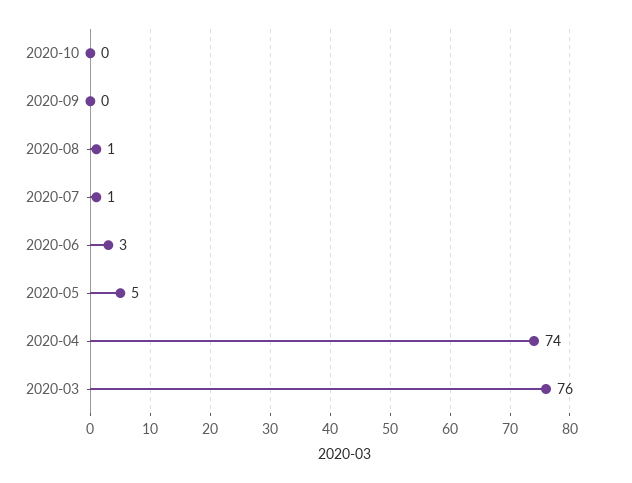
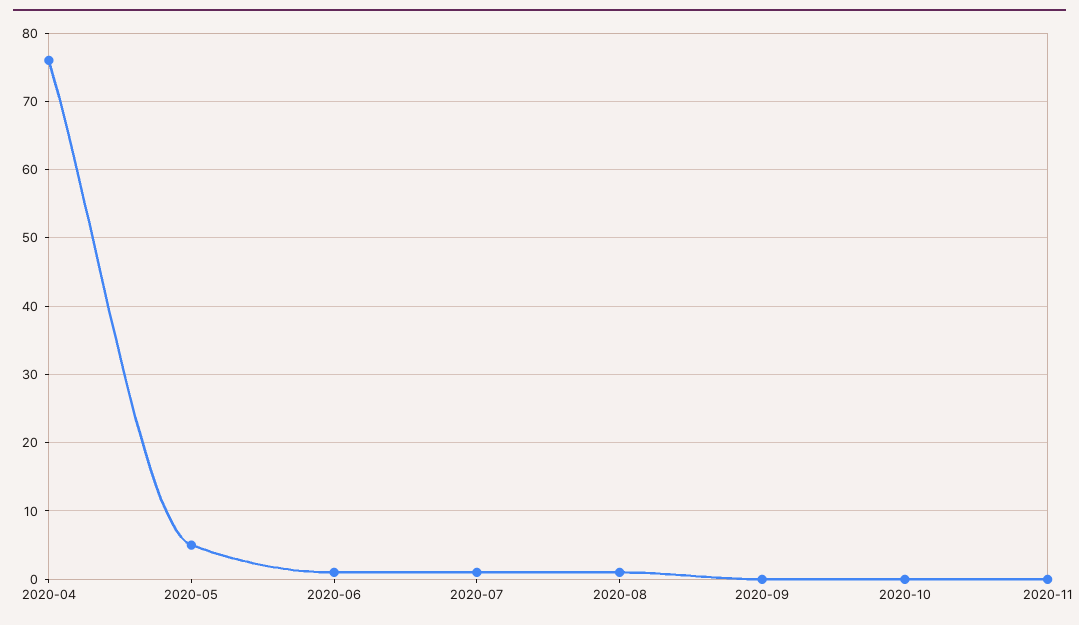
2020-06: 3 -> 1
2020-04: 74 -> 76
2020-03: 76 -> none
2020-11: none -> 0

